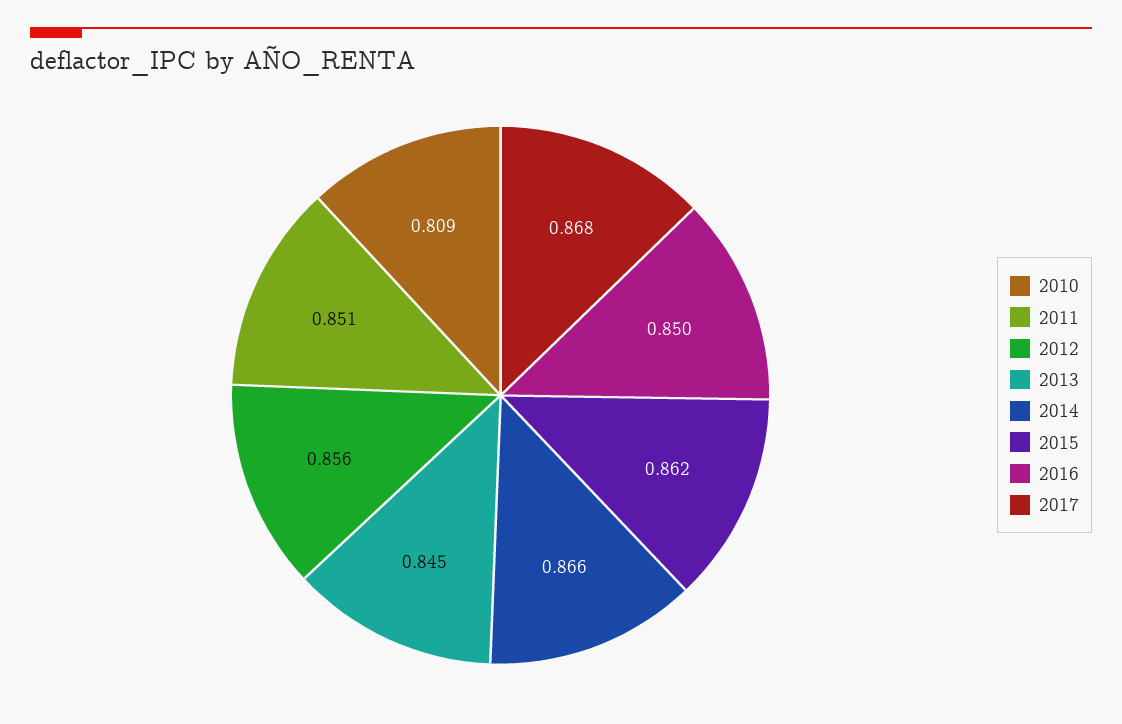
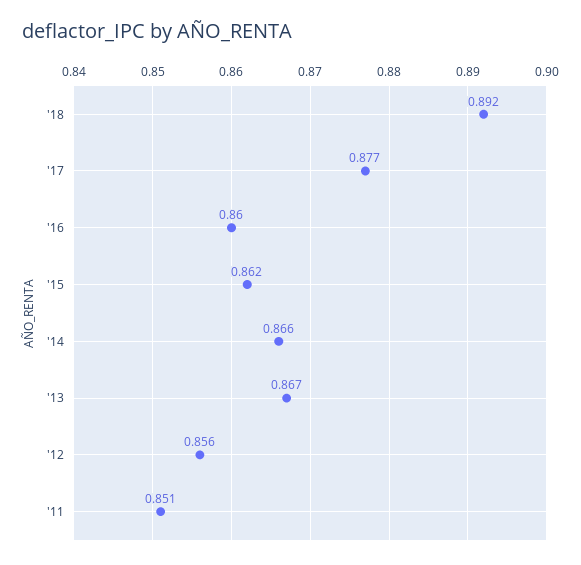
2010: 0.809 -> none
2013: 0.845 -> 0.867
2016: 0.85 -> 0.86
2017: 0.868 -> 0.877
'18: none -> 0.892

